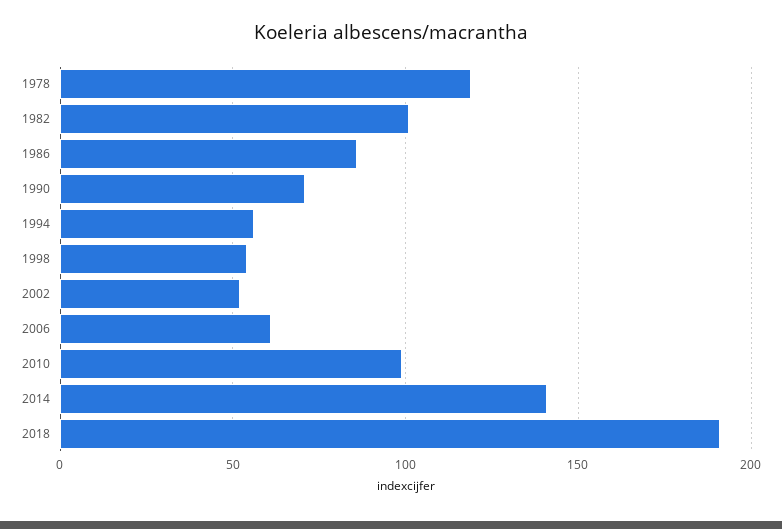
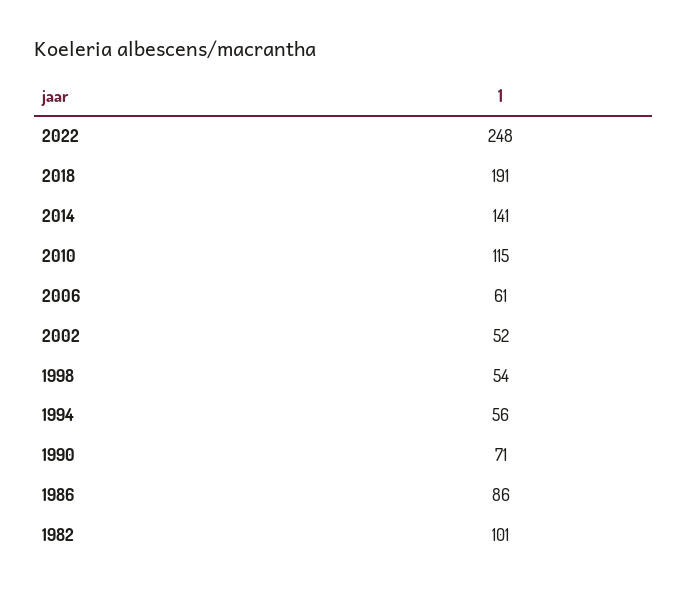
1978: 120 -> none
2010: 100 -> 115
2022: none -> 248

